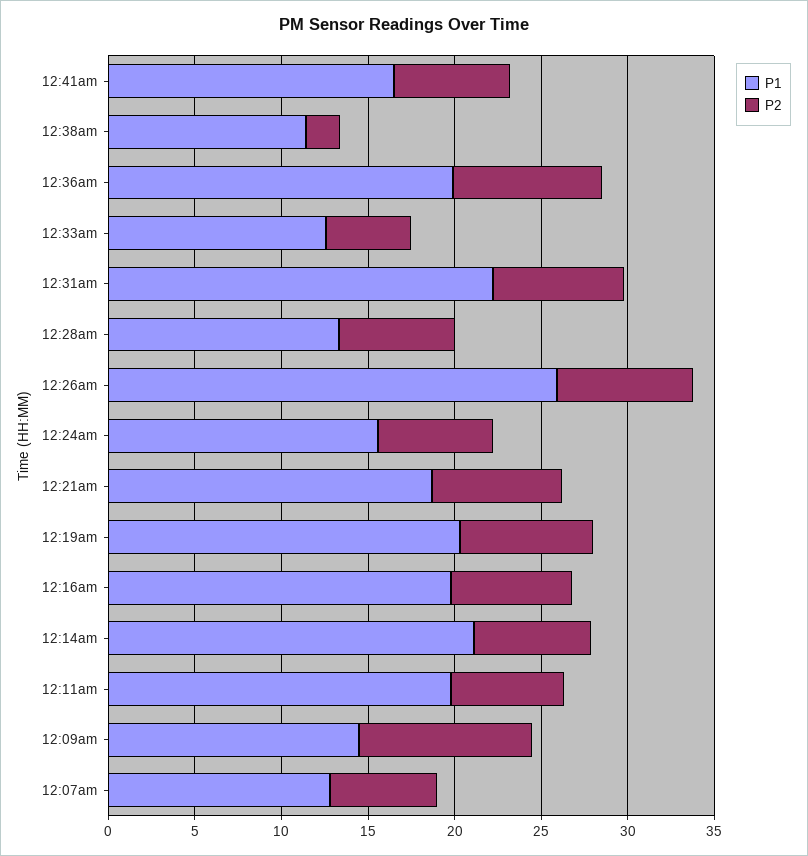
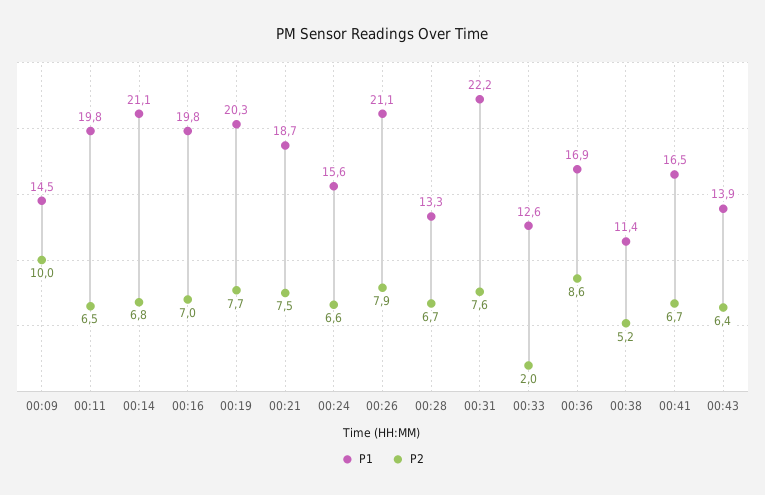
P2, 12:38am: 2 -> 5.2
P1, 12:36am: 20 -> 16.9
P2, 12:33am: 5 -> 2
P1, 12:26am: 26 -> 21.1
P1, 12:07am: 13 -> none
P2, 12:07am: 6 -> none
P1, 00:43: none -> 13.9
P2, 00:43: none -> 6.4

